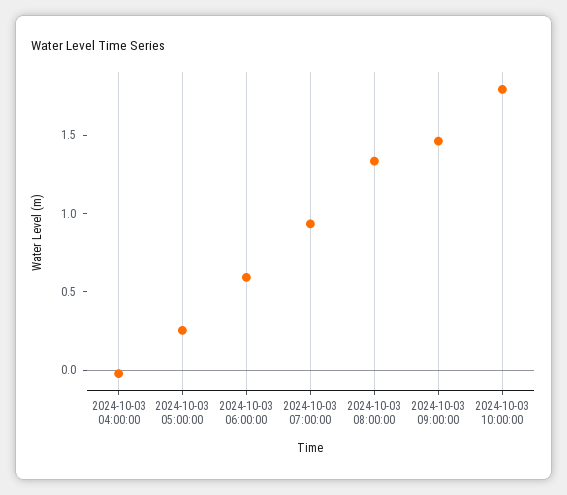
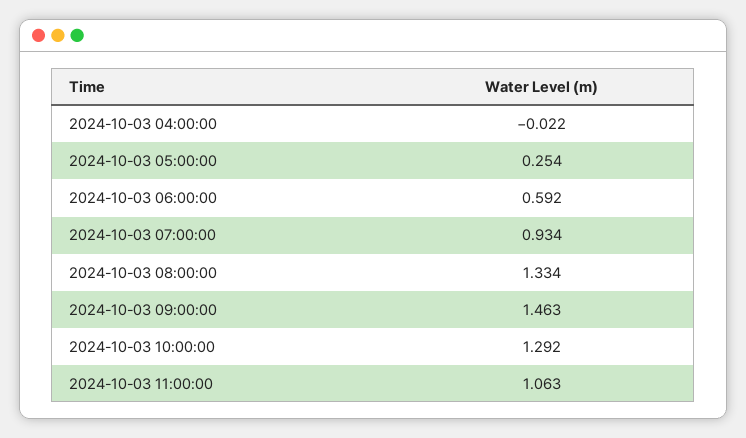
2024-10-03 10:00:00: 1.8 -> 1.292
2024-10-03 11:00:00: none -> 1.063

